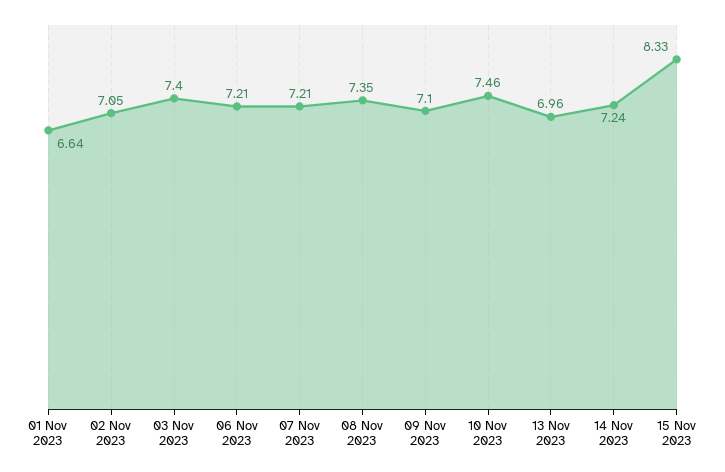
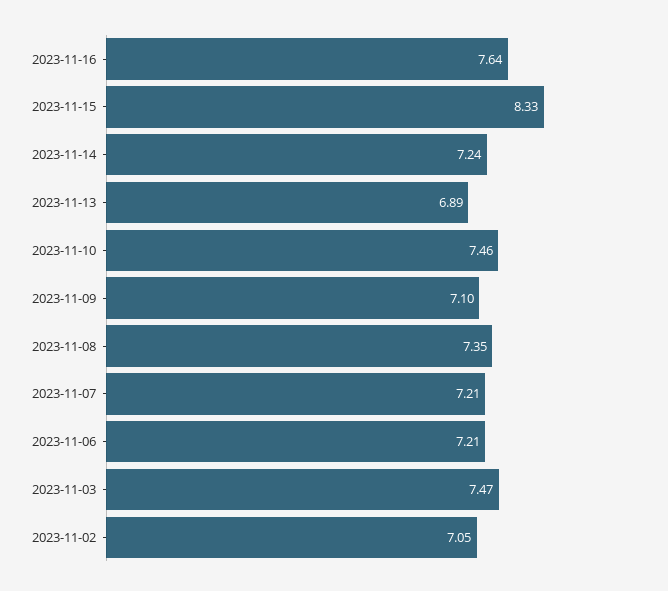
01 Nov 2023: 6.64 -> none
03 Nov 2023: 7.4 -> 7.47
13 Nov 2023: 6.96 -> 6.89
2023-11-16: none -> 7.64

